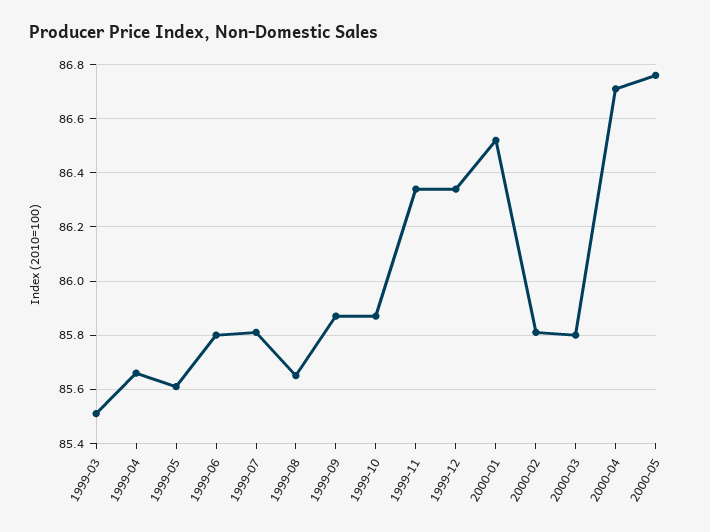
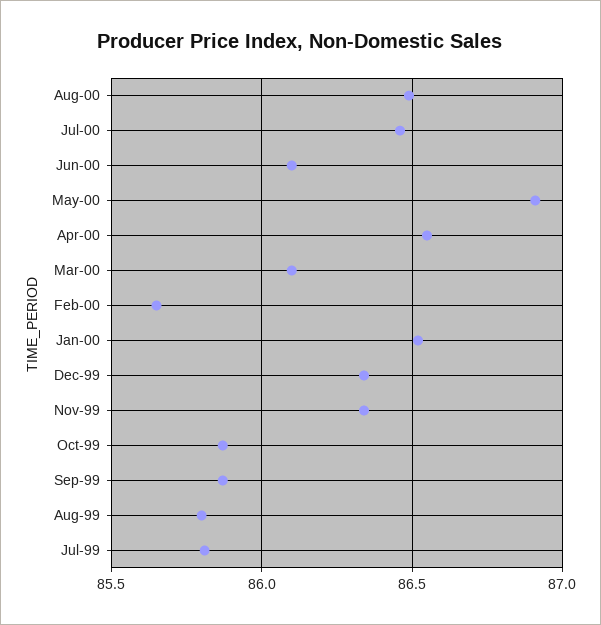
1999-03: 85.5 -> none
1999-04: 85.65 -> none
1999-05: 85.6 -> none
1999-06: 85.8 -> none
1999-08: 85.65 -> 85.8
2000-02: 85.8 -> 85.65
2000-03: 85.8 -> 86.1
2000-04: 86.7 -> 86.55
2000-05: 86.75 -> 86.9
Aug-00: none -> 86.5
Jul-00: none -> 86.45
Jun-00: none -> 86.1

